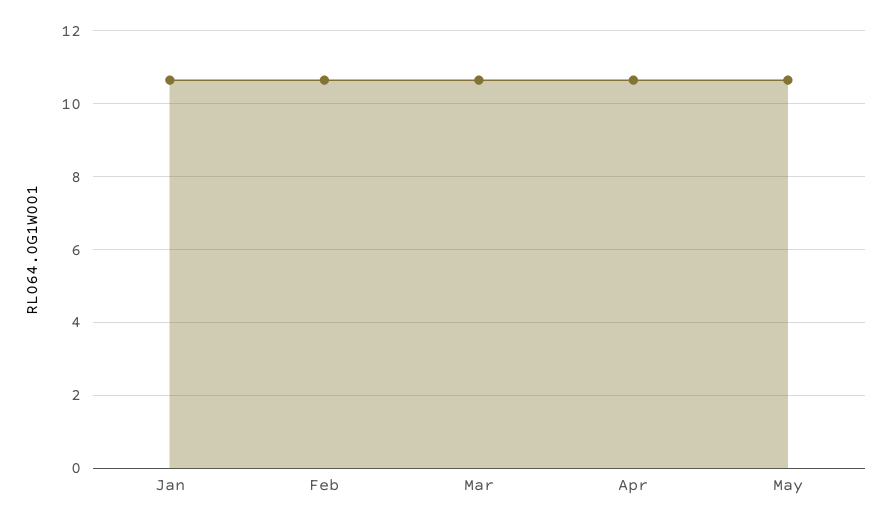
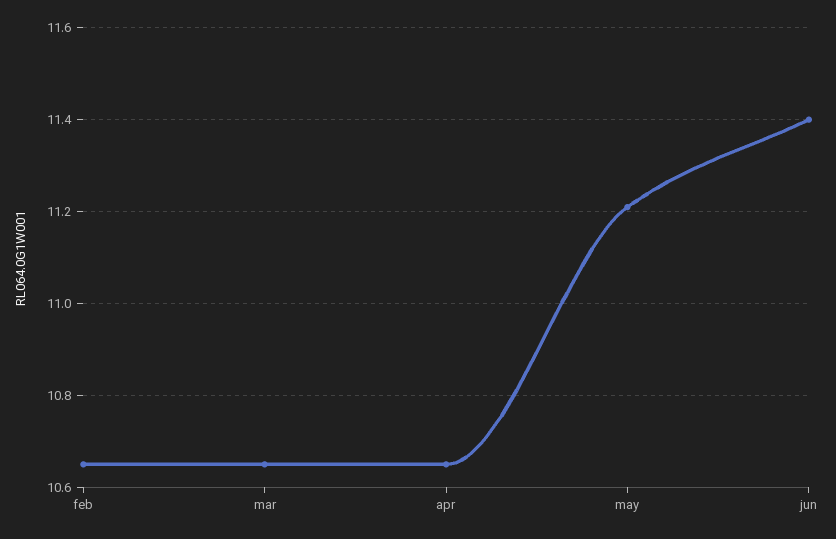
Jan: 10.6 -> none
May: 10.6 -> 11.2
jun: none -> 11.4

